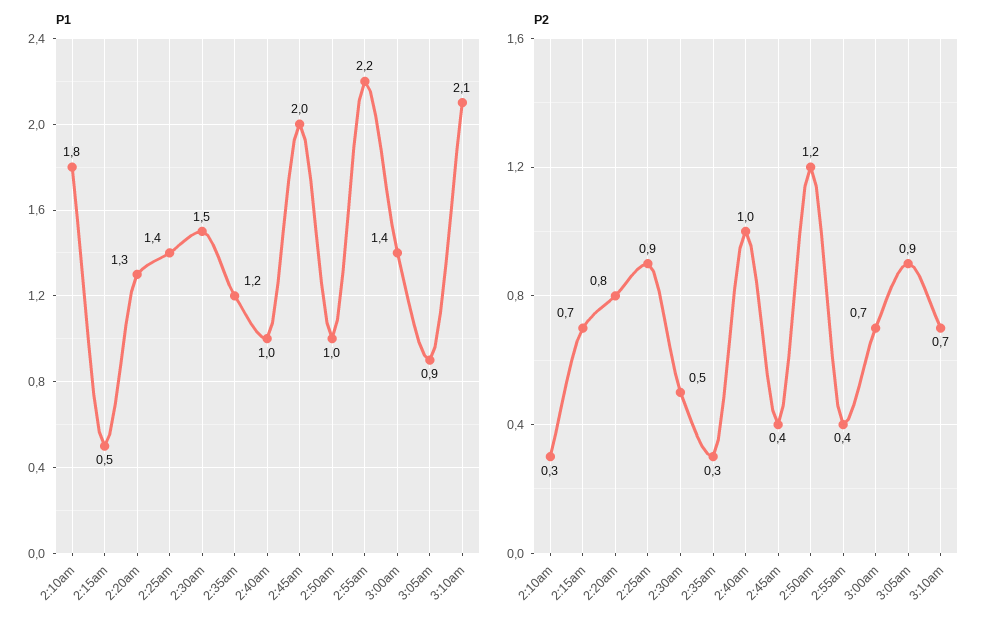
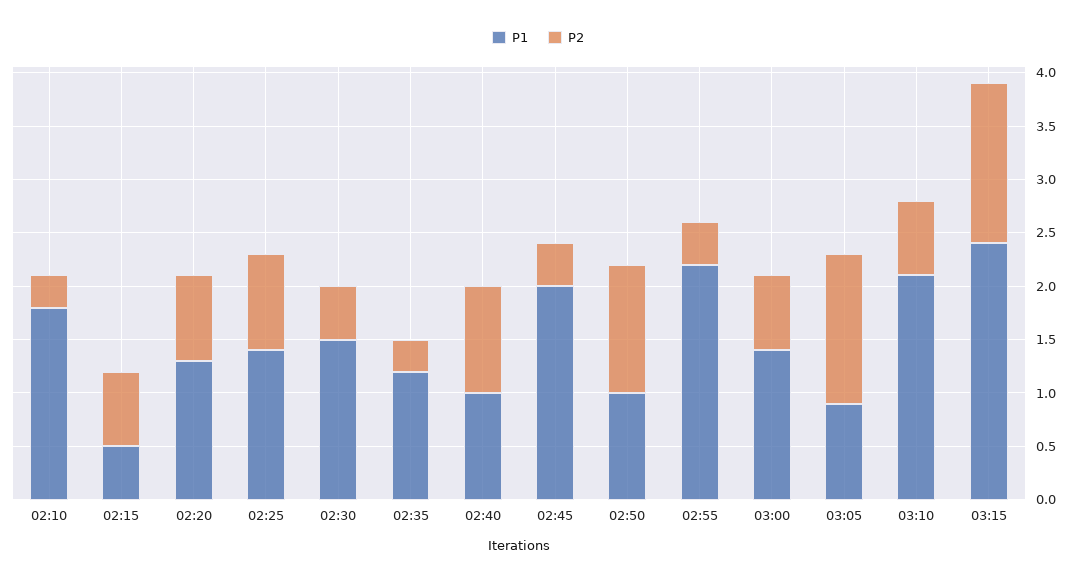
P2, 3:05am: 0.9 -> 1.4
P1, 03:15: none -> 2.4
P2, 03:15: none -> 1.5

